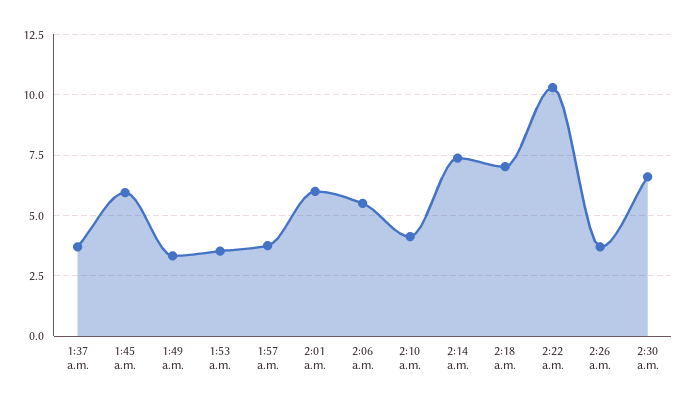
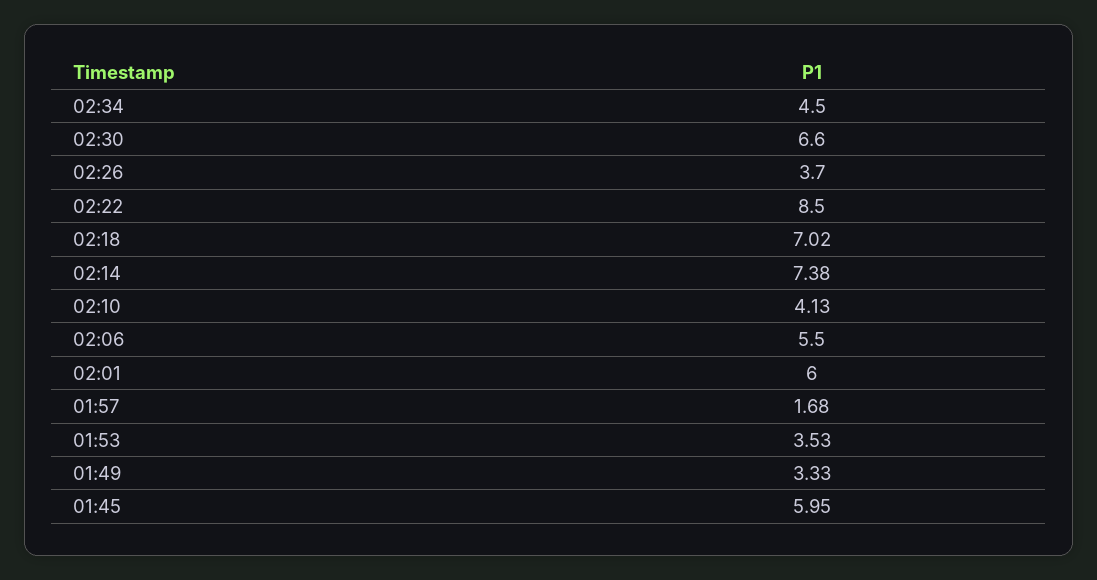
1:37 a.m.: 3.75 -> none
1:57 a.m.: 3.75 -> 1.68
2:22 a.m.: 10.25 -> 8.5
02:34: none -> 4.5

